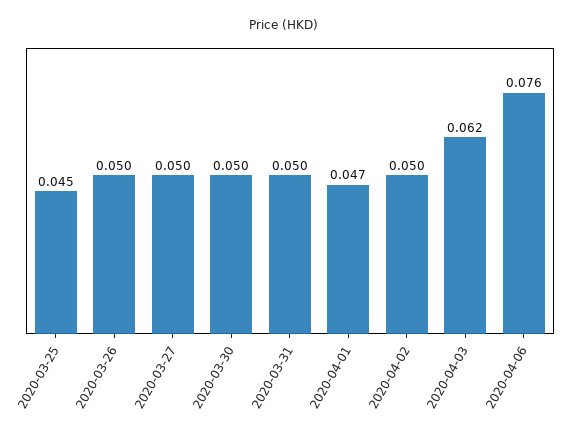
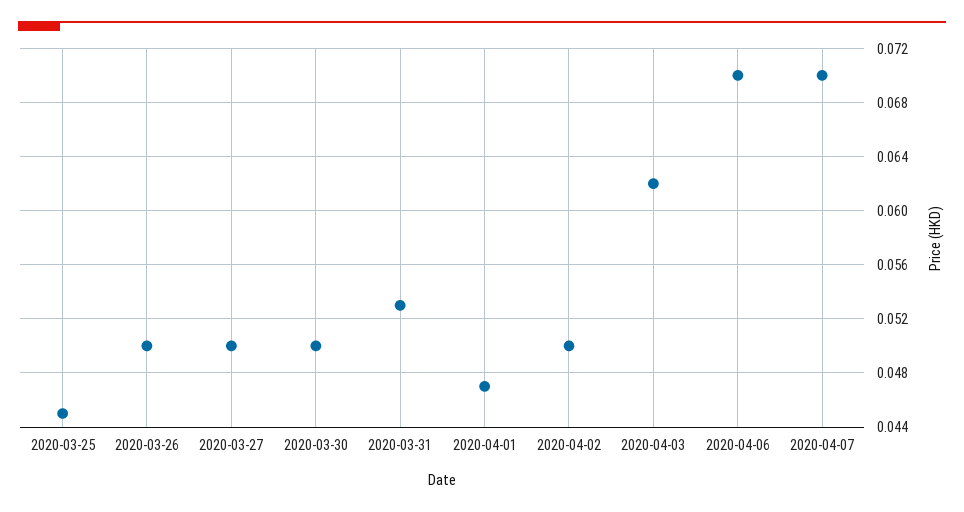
2020-03-31: 0.05 -> 0.053
2020-04-06: 0.076 -> 0.07
2020-04-07: none -> 0.07

